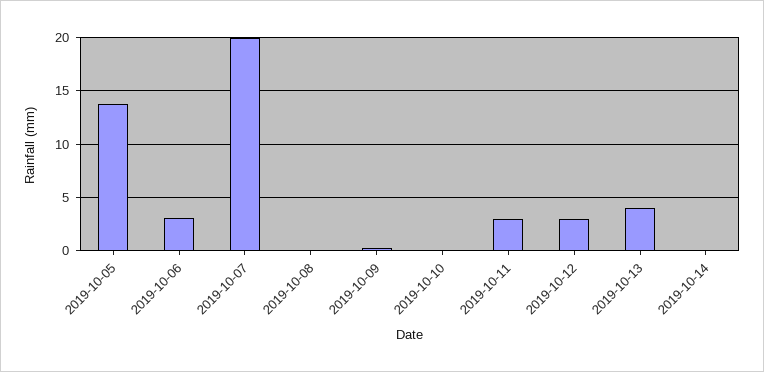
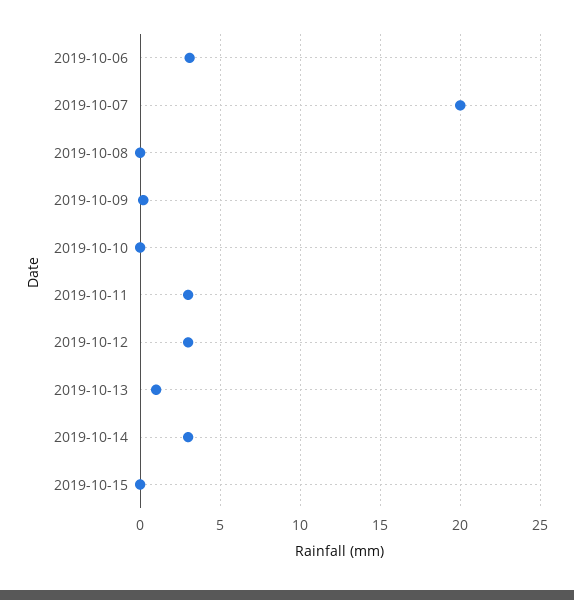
2019-10-05: 14 -> none
2019-10-13: 4 -> 1
2019-10-14: 0 -> 3
2019-10-15: none -> 0

